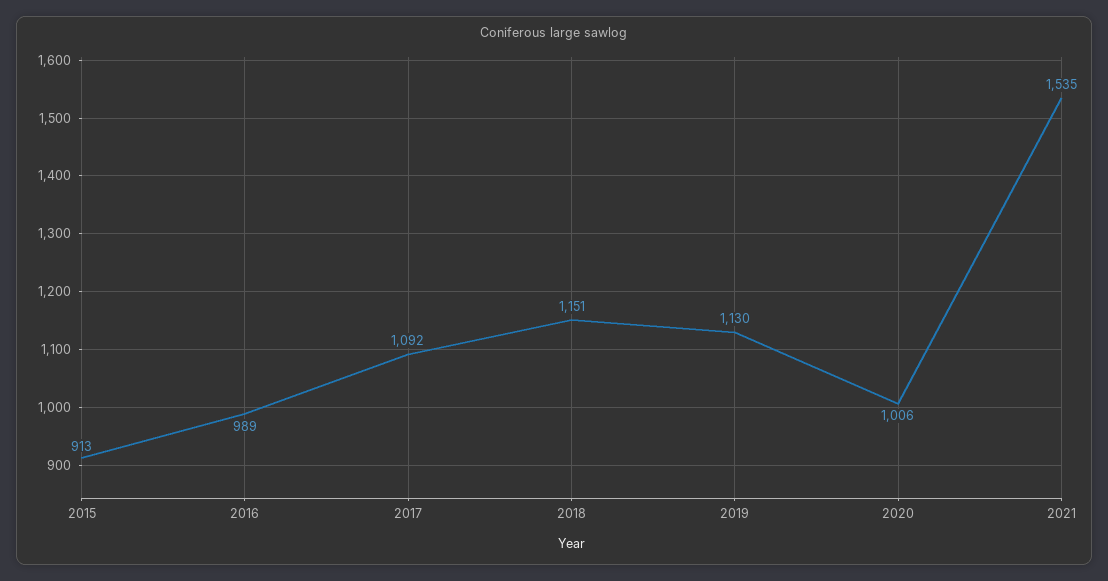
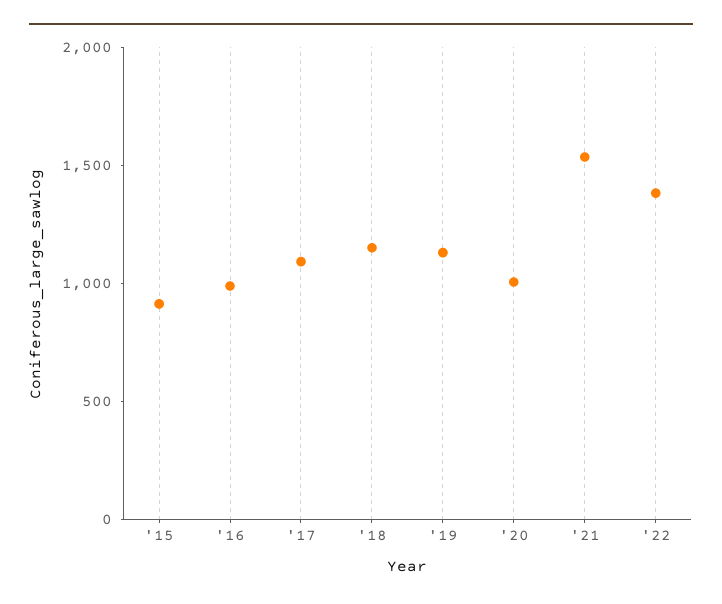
'22: none -> 1400

